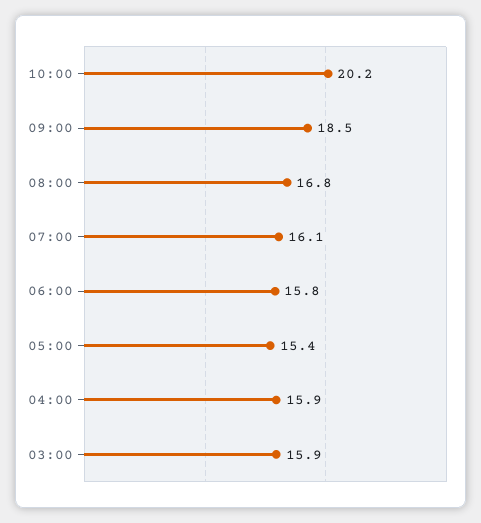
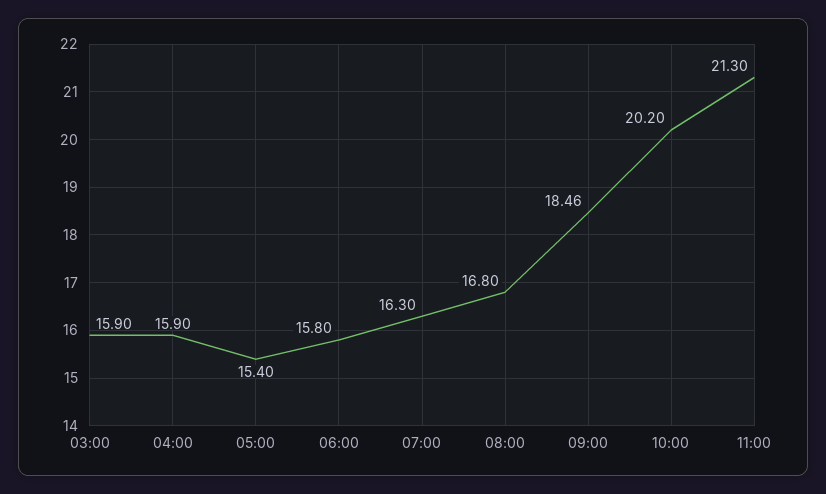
09:00: 18.5 -> 18.46
07:00: 16.1 -> 16.3
11:00: none -> 21.3

